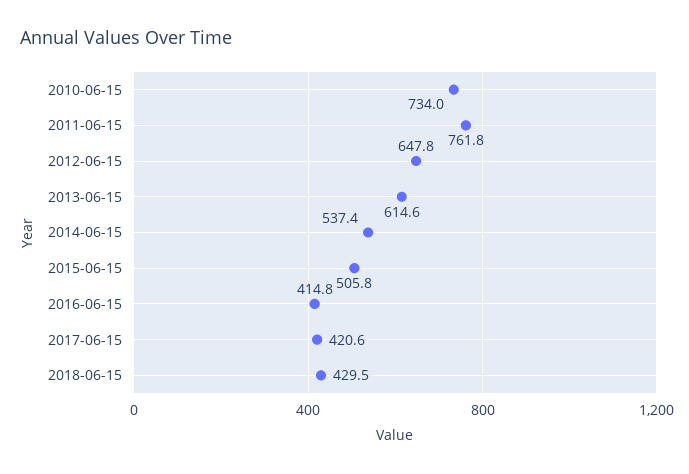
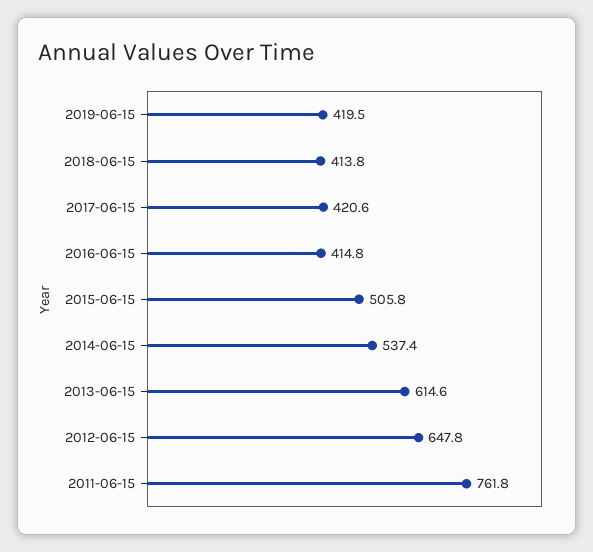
2010-06-15: 734 -> none
2018-06-15: 429.5 -> 413.8
2019-06-15: none -> 419.5

